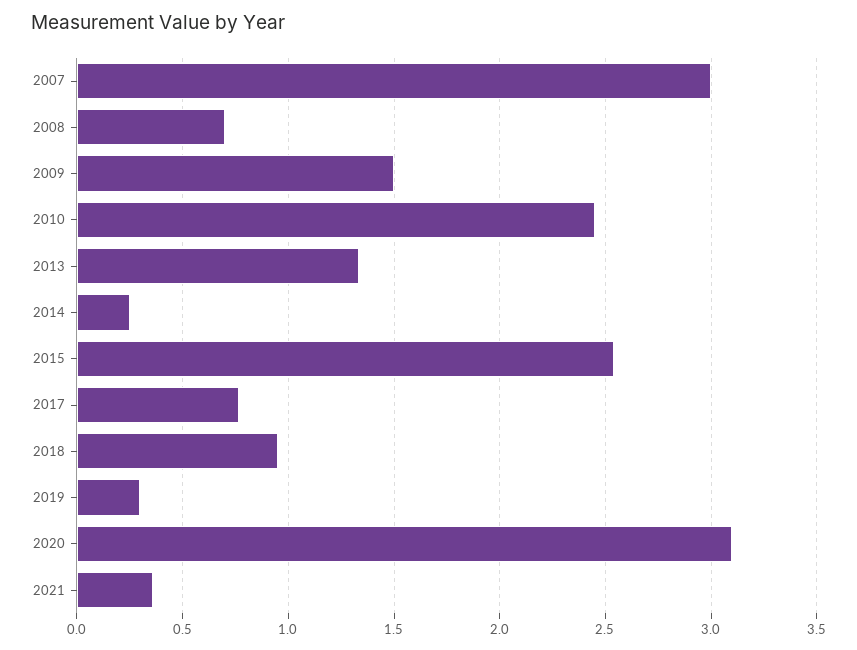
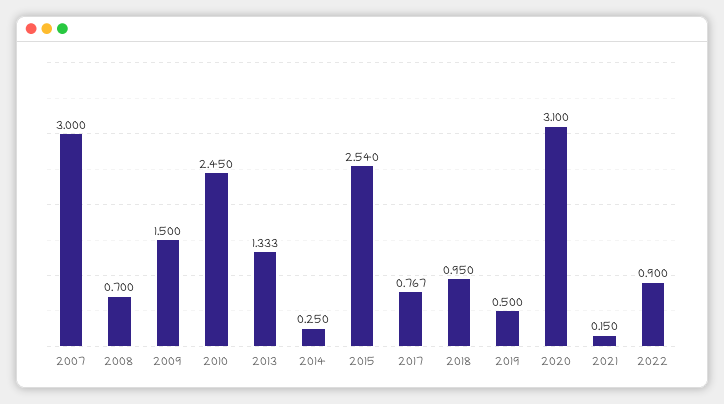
2019: 0.3 -> 0.5
2021: 0.35 -> 0.15
2022: none -> 0.9

